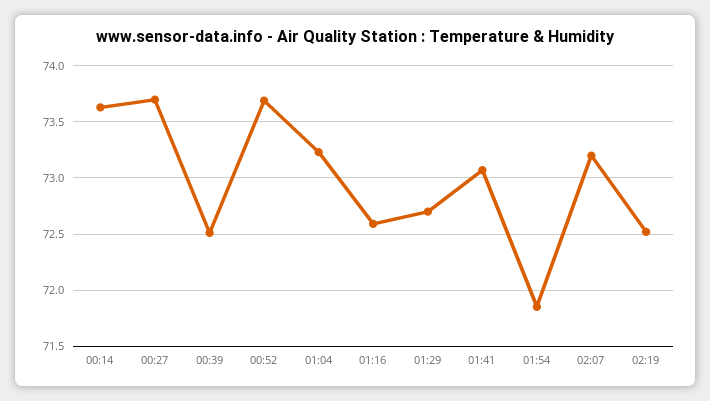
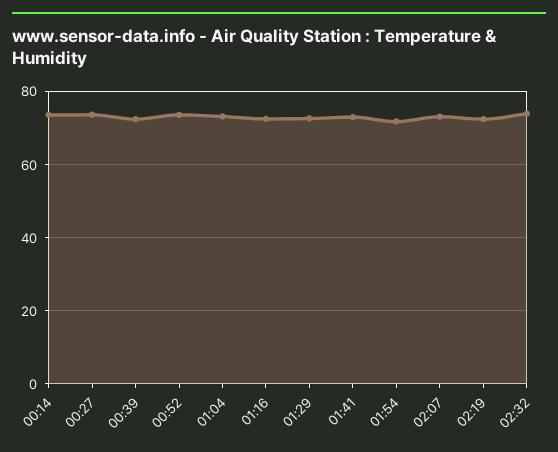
02:32: none -> 74

